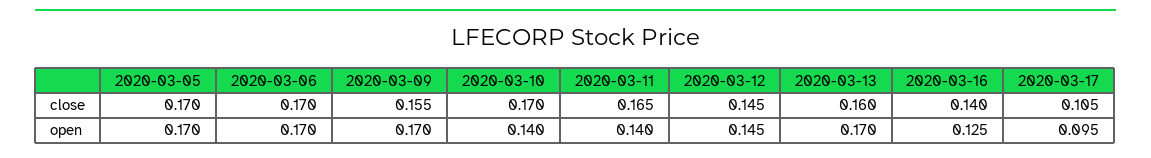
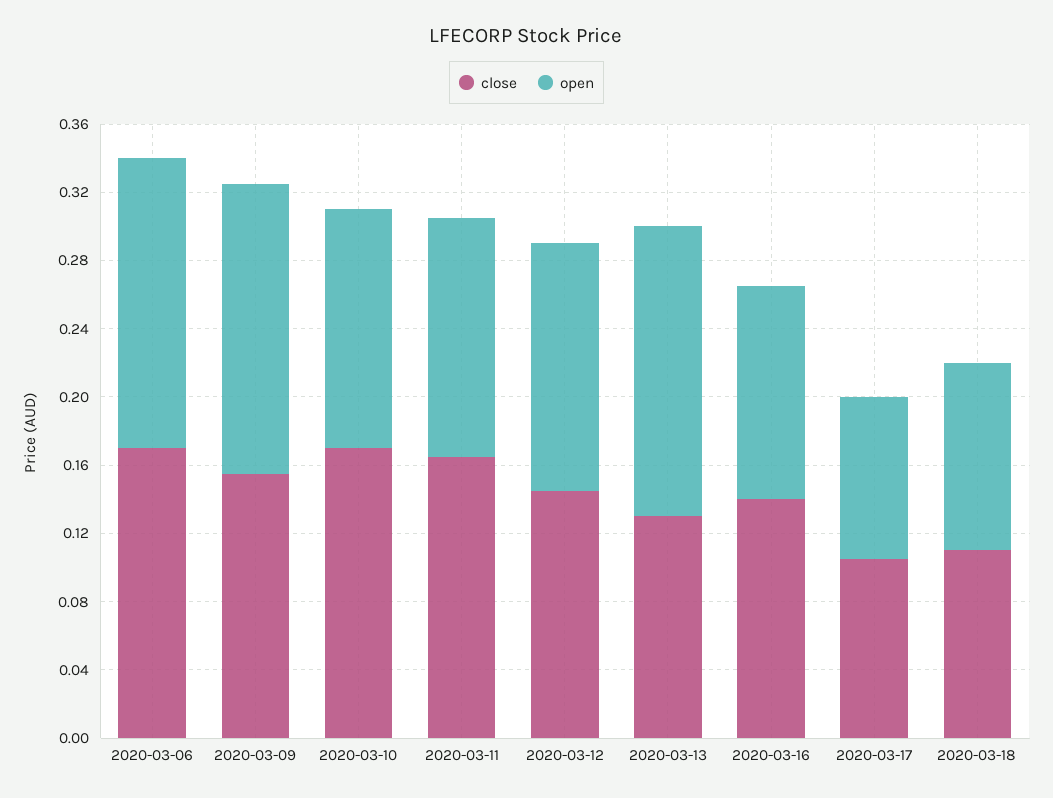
close, 2020-03-05: 0.17 -> none
close, 2020-03-13: 0.16 -> 0.13
open, 2020-03-05: 0.17 -> none
close, 2020-03-18: none -> 0.11
open, 2020-03-18: none -> 0.11

